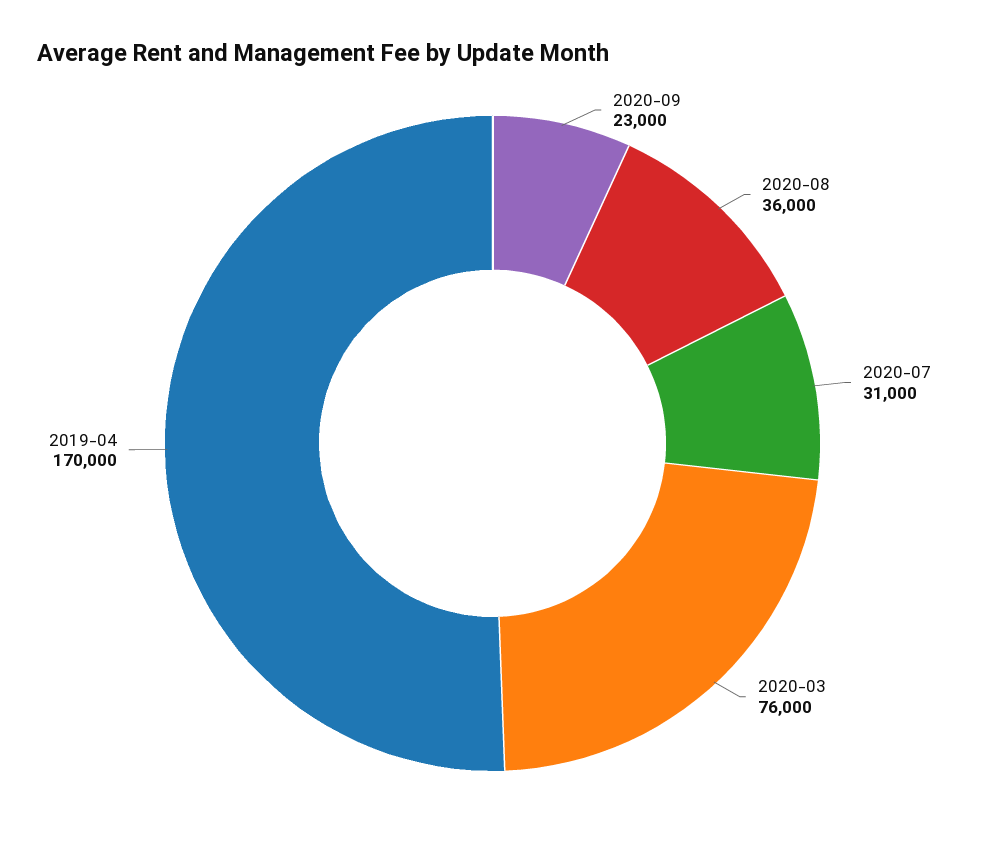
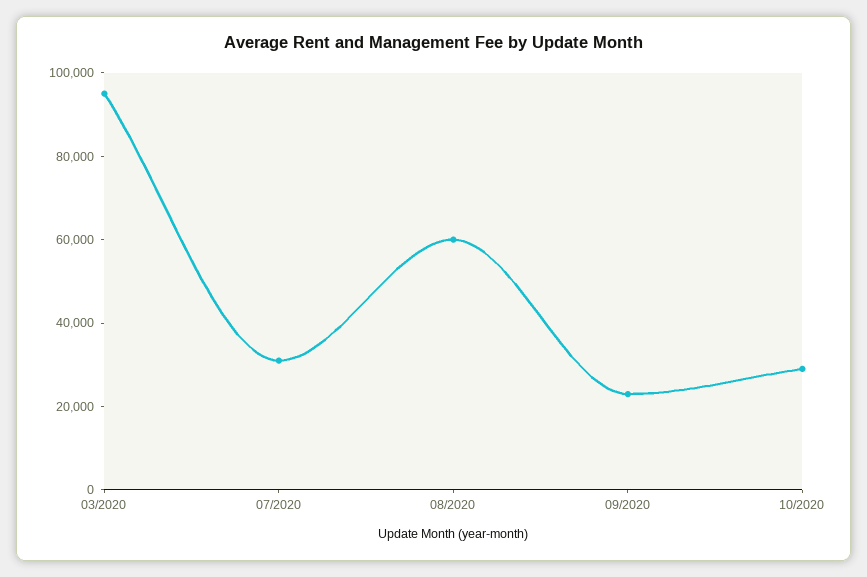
2020-08: 36000 -> 60000
2020-03: 76000 -> 95000
2019-04: 170000 -> none
10/2020: none -> 30000

